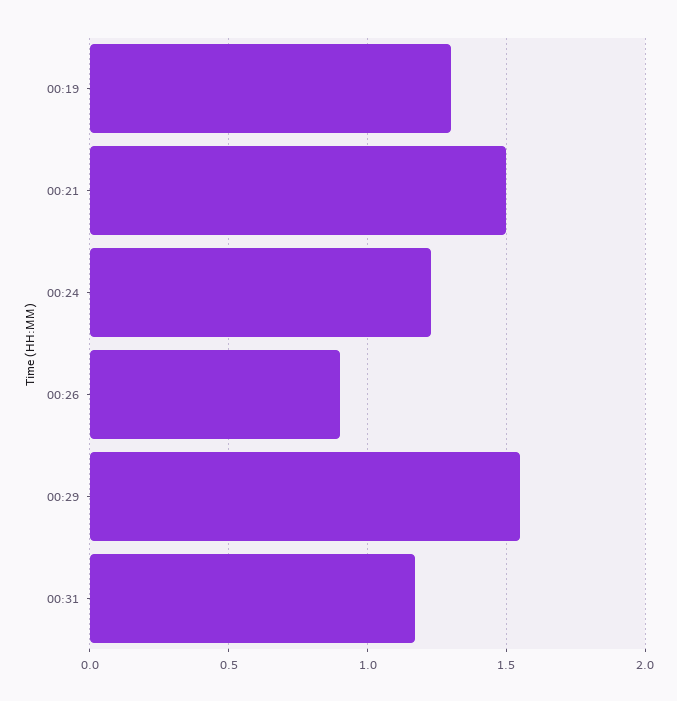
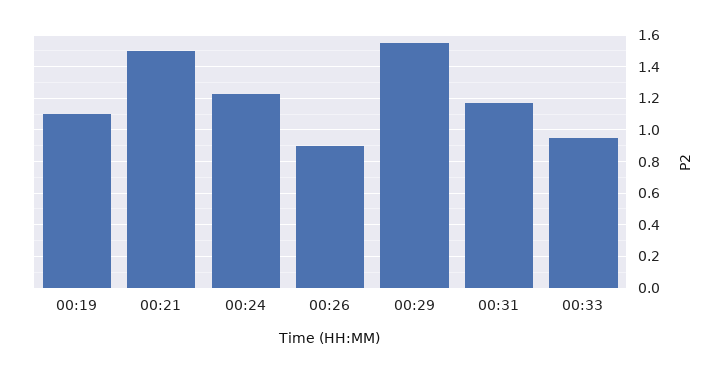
00:19: 1.3 -> 1.1
00:33: none -> 0.95

